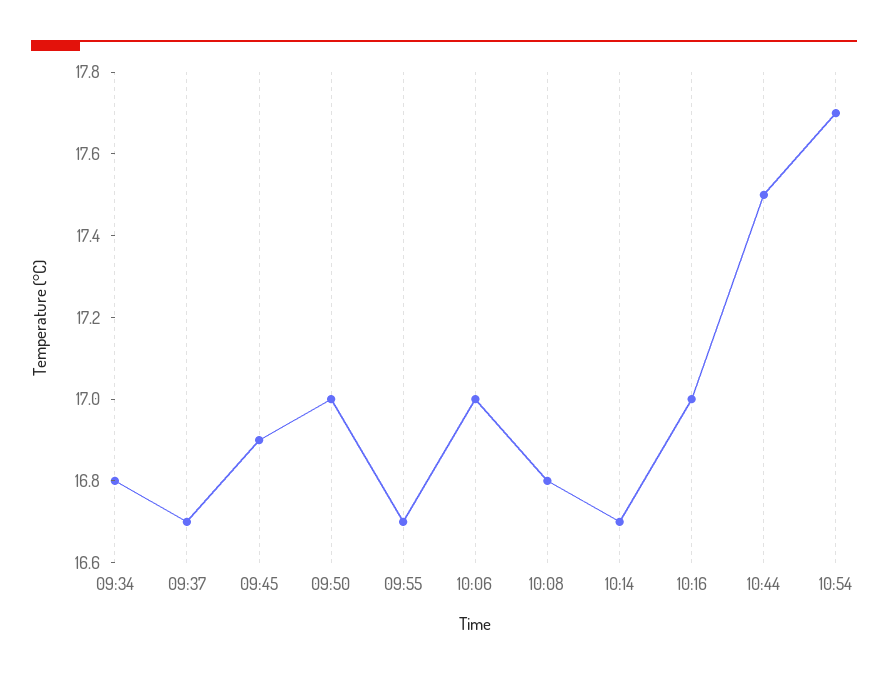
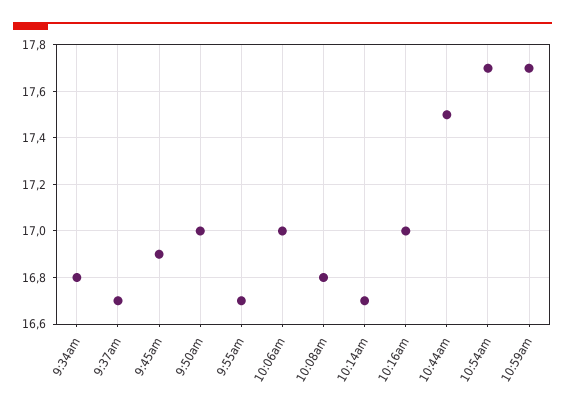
10:59am: none -> 17.7

